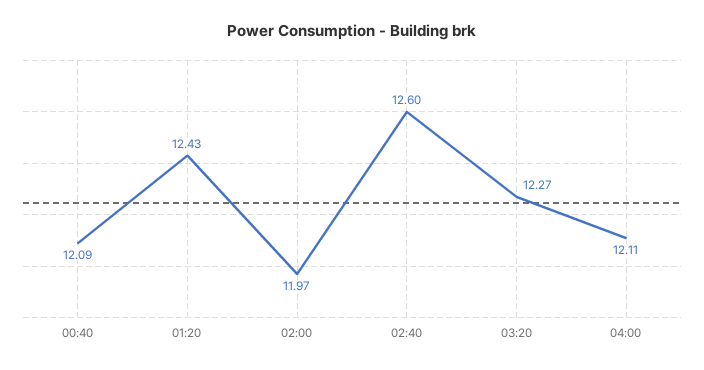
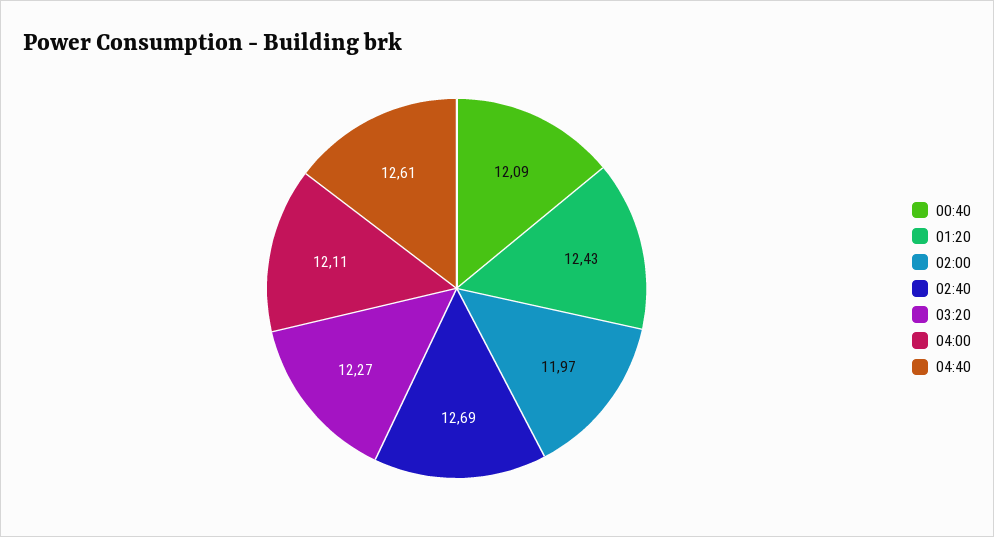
02:40: 12.6 -> 12.69
04:40: none -> 12.61

